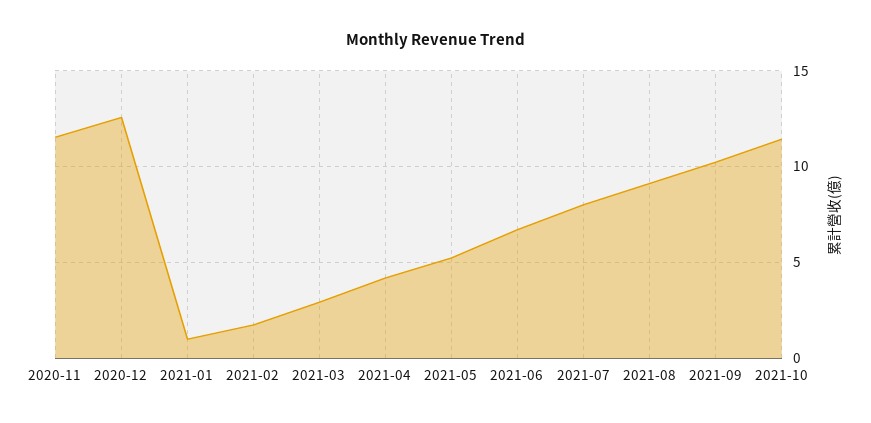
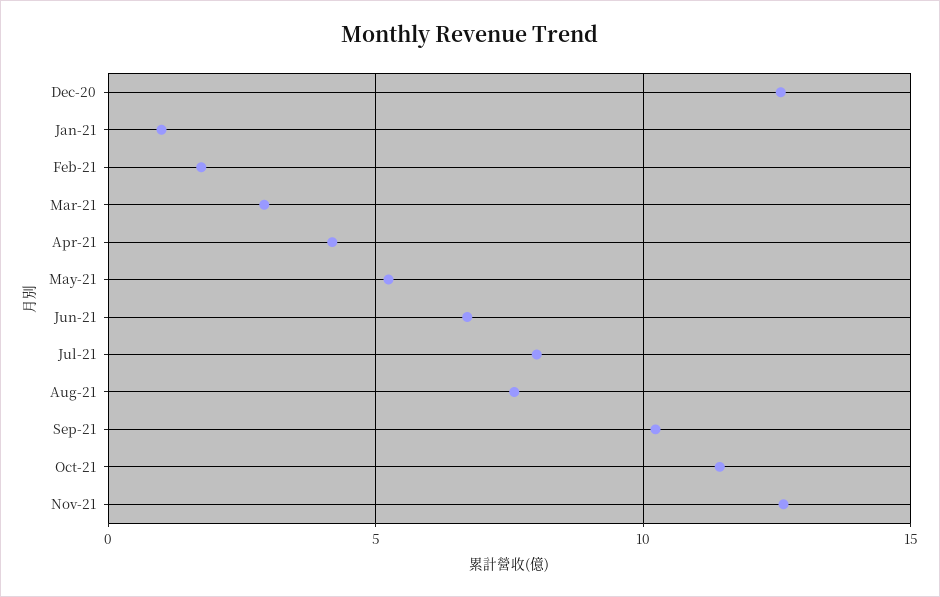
2020-11: 11.5 -> none
2021-08: 9 -> 7.5
Nov-21: none -> 12.5

